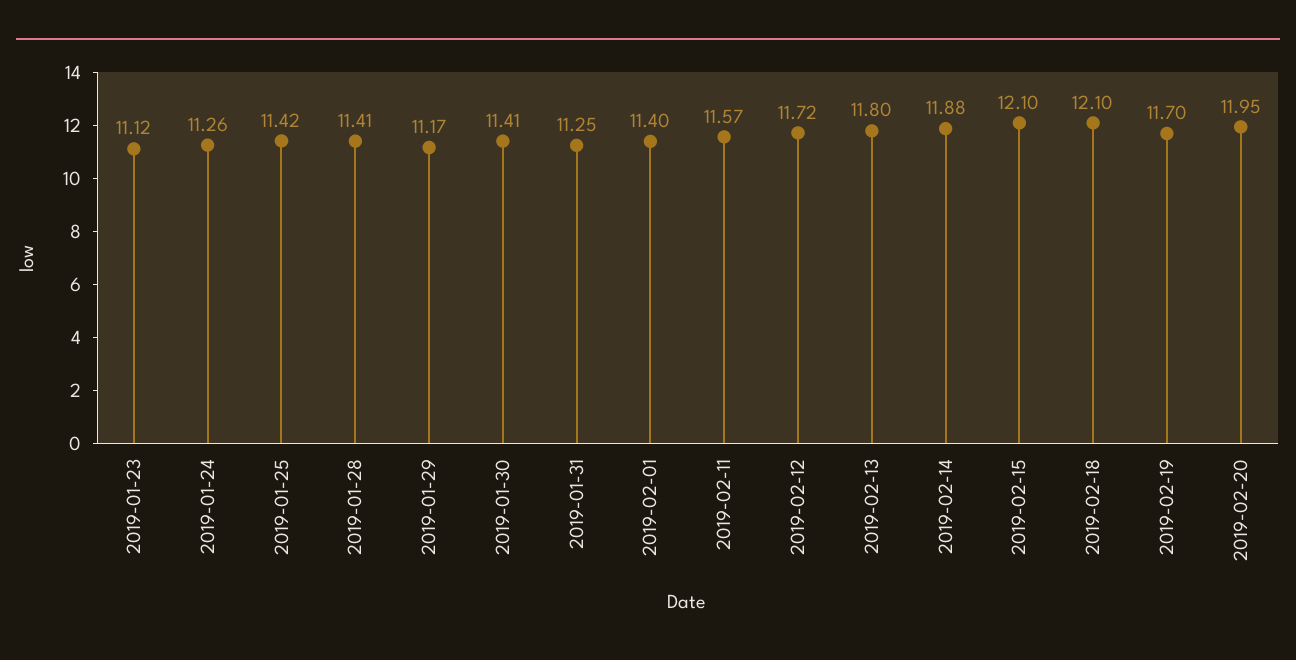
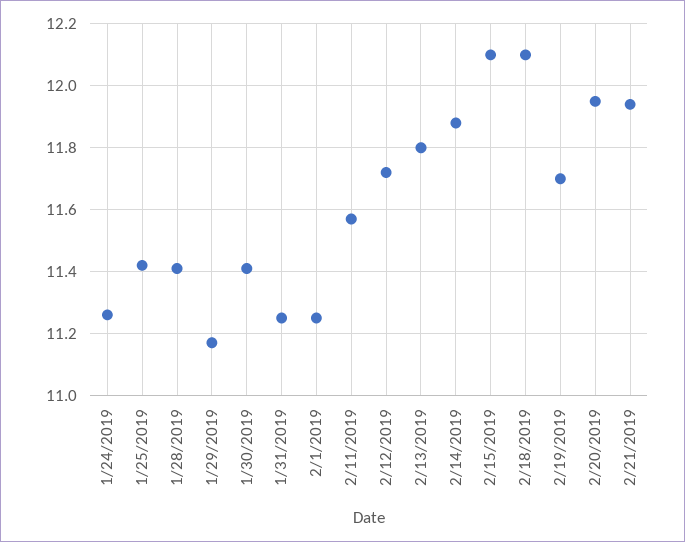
2019-01-23: 11.12 -> none
2019-02-01: 11.4 -> 11.25
2/21/2019: none -> 11.95

